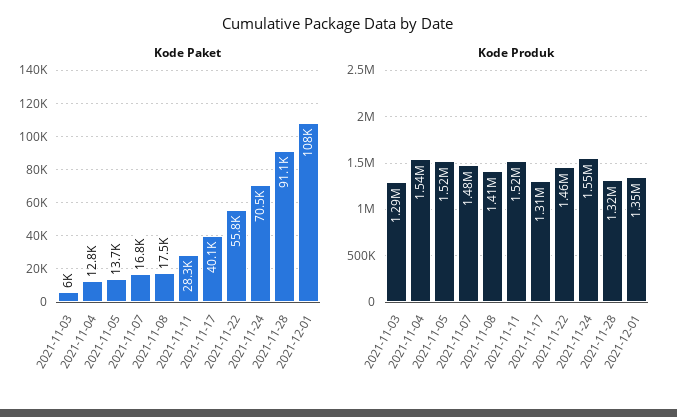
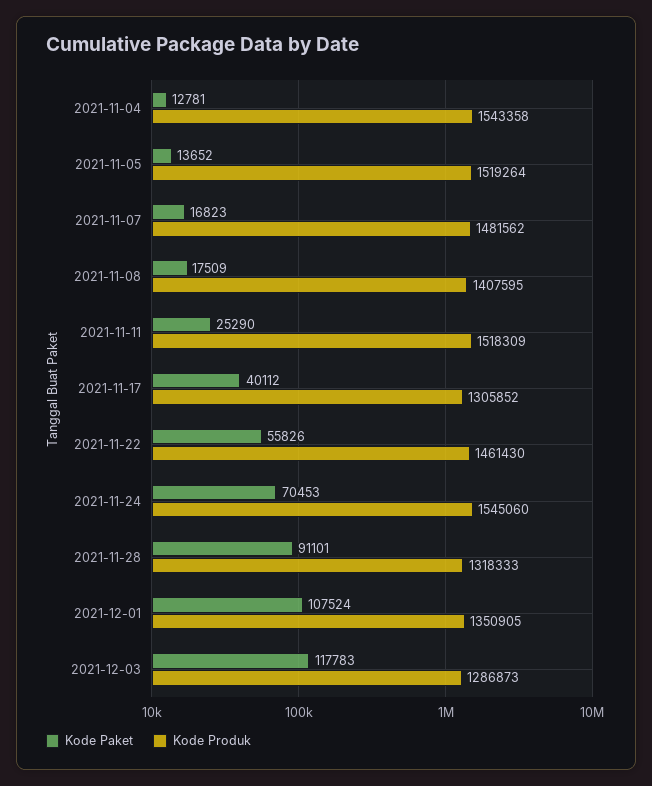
Kode Paket, 2021-11-03: 6000 -> none
Kode Paket, 2021-11-11: 28300 -> 25290
Kode Produk, 2021-11-03: 1290000 -> none
Kode Paket, 2021-12-03: none -> 117783
Kode Produk, 2021-12-03: none -> 1286873

